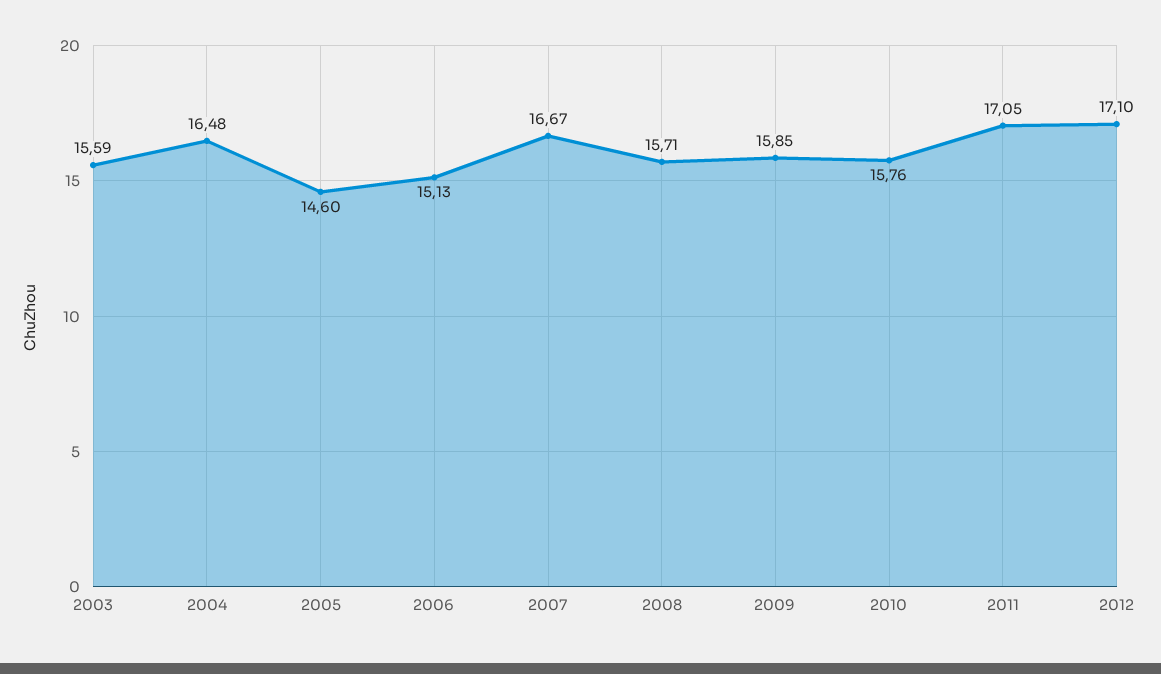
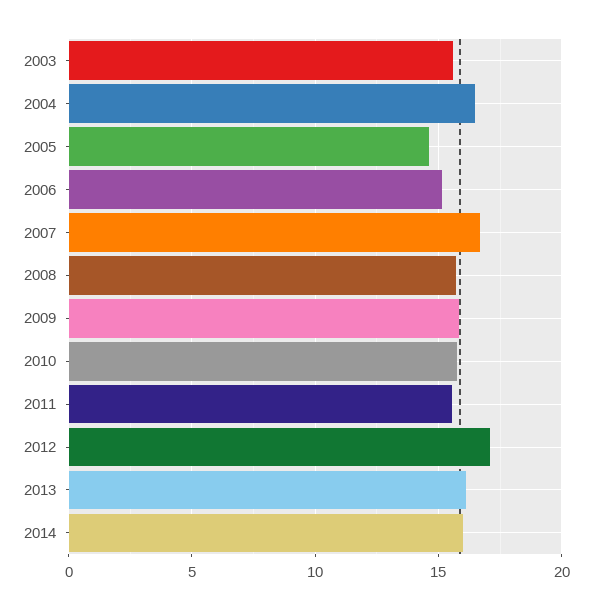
2011: 17.05 -> 15.5
2013: none -> 16
2014: none -> 16

